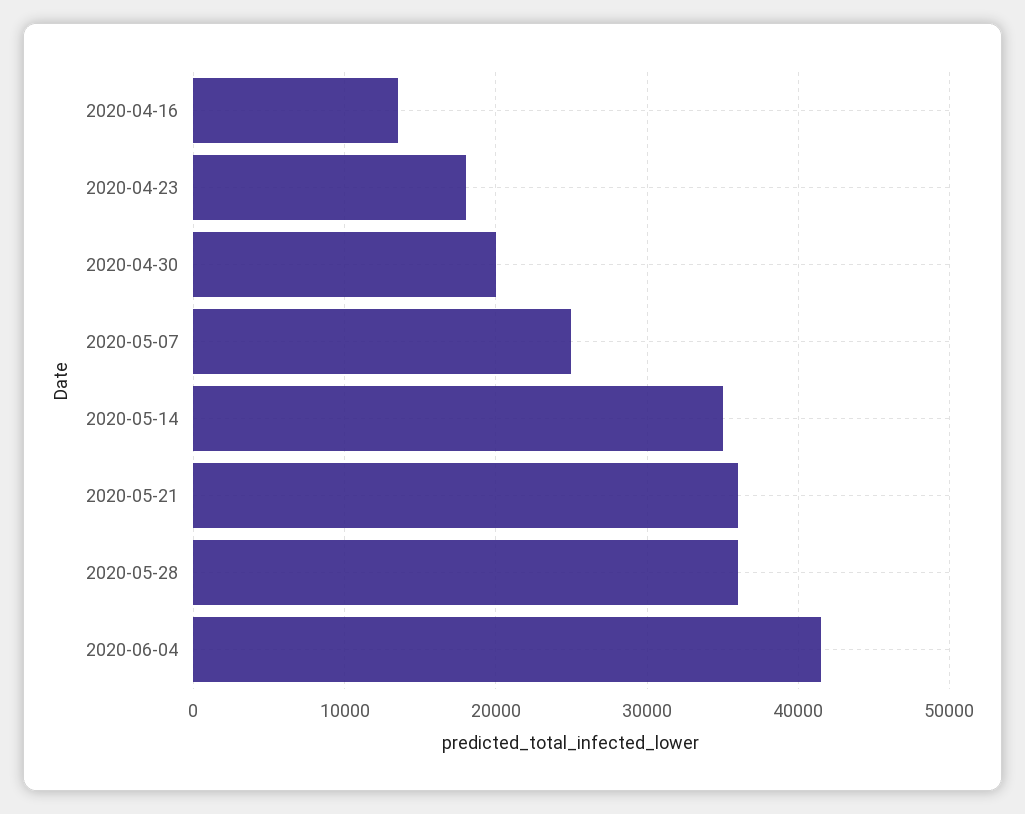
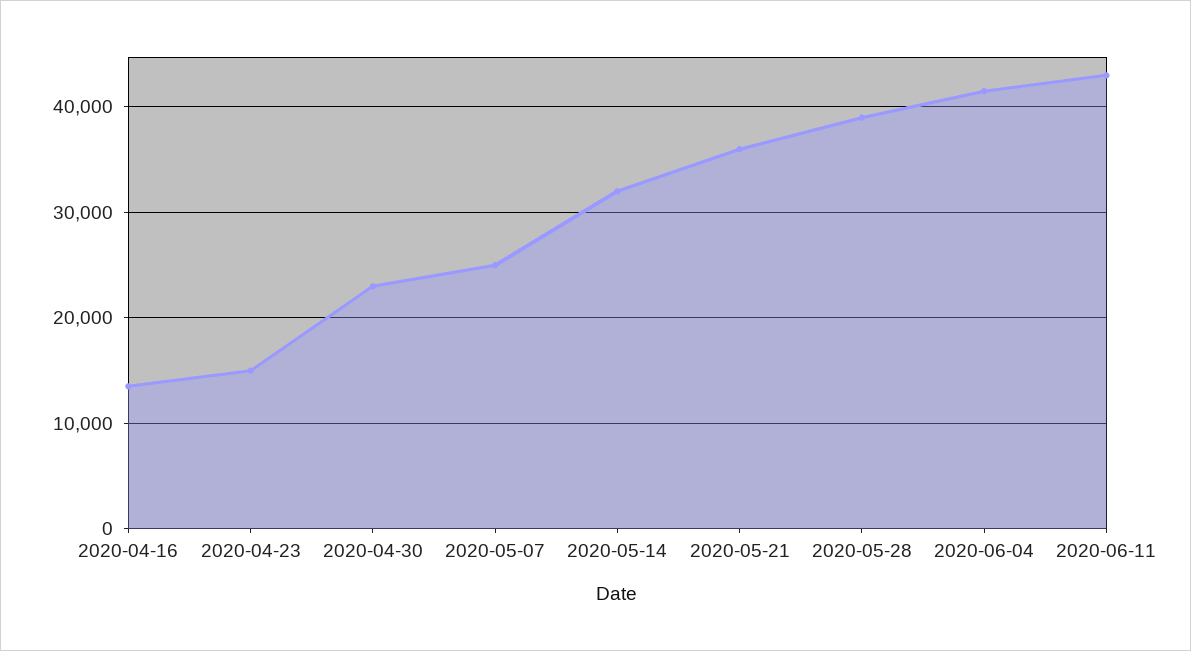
2020-04-23: 18000 -> 15000
2020-04-30: 20000 -> 23000
2020-05-14: 35000 -> 32000
2020-05-28: 36000 -> 39000
2020-06-11: none -> 43000

